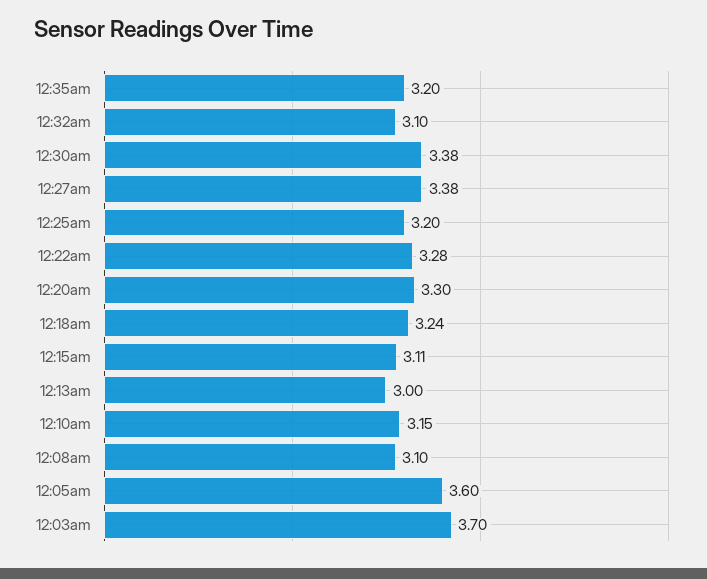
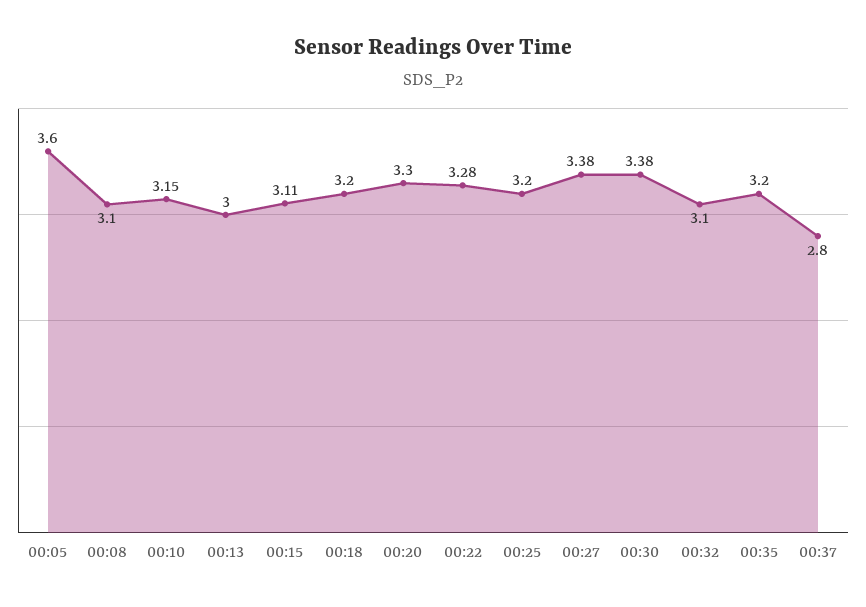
12:18am: 3.24 -> 3.2
12:03am: 3.7 -> none
00:37: none -> 2.8

